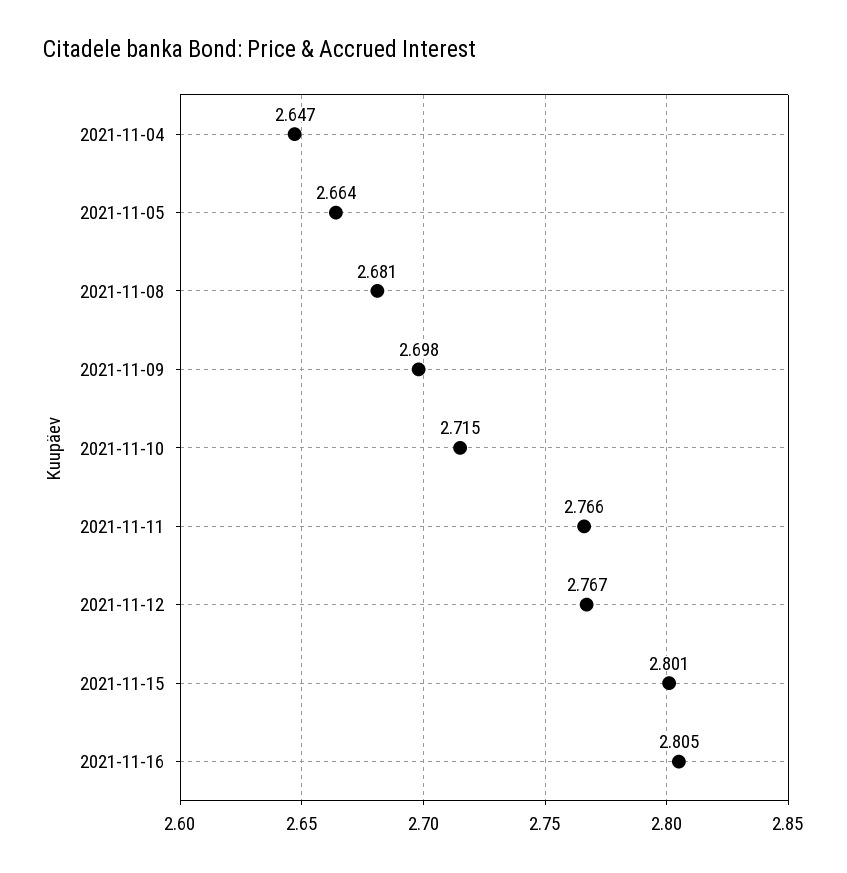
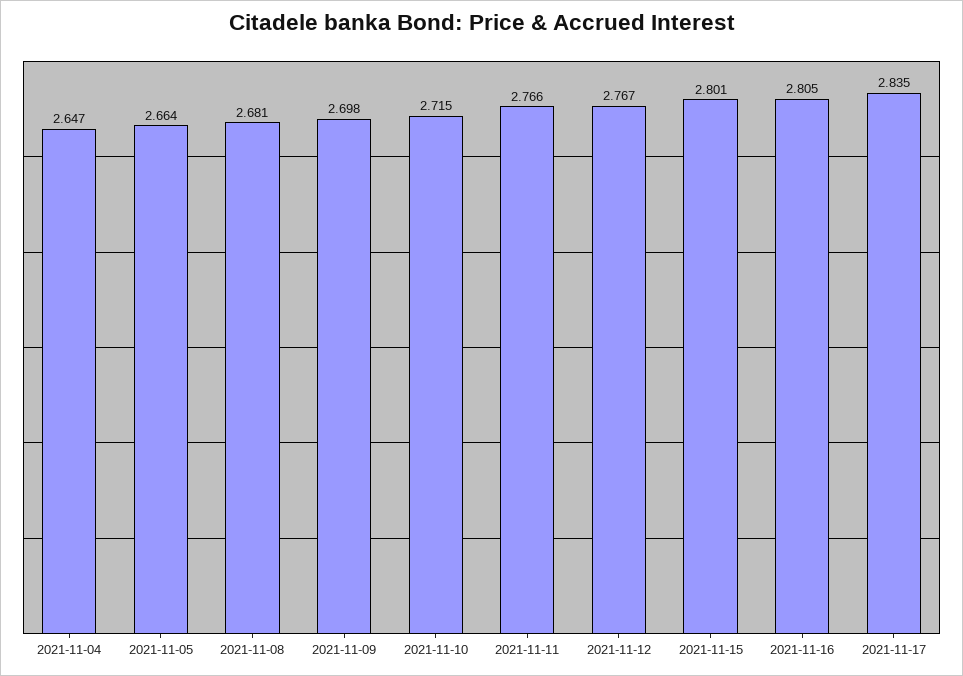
2021-11-17: none -> 2.835

